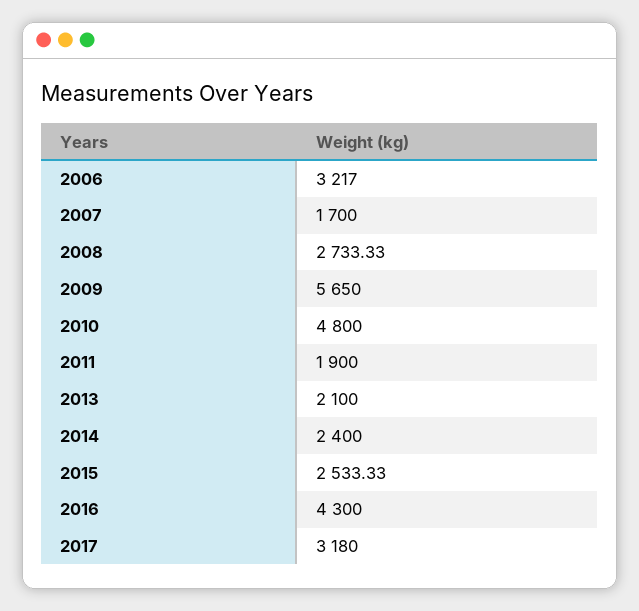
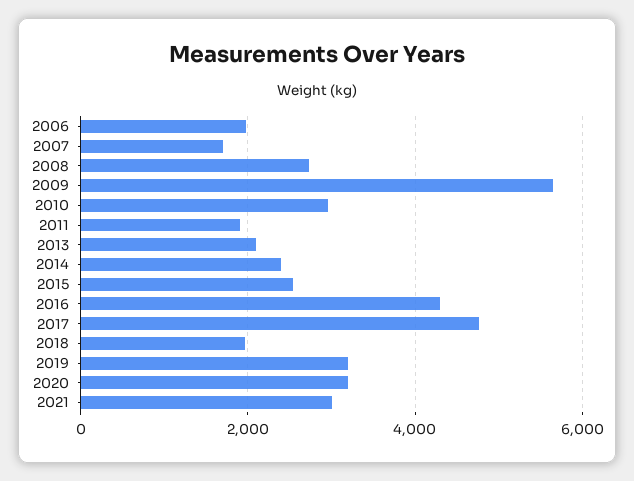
2006: 3217 -> 2000
2010: 4800 -> 3000
2017: 3180 -> 4800
2018: none -> 2000
2019: none -> 3200
2020: none -> 3200
2021: none -> 3000

